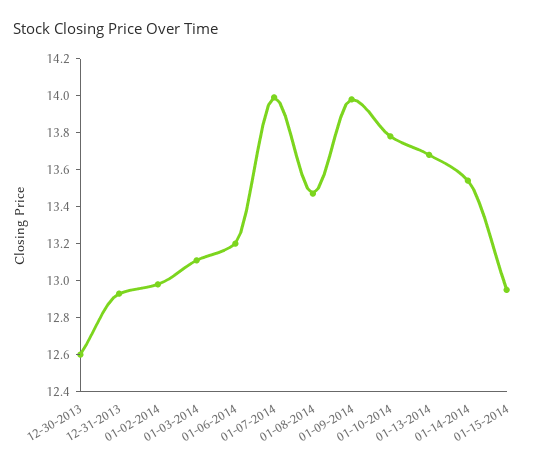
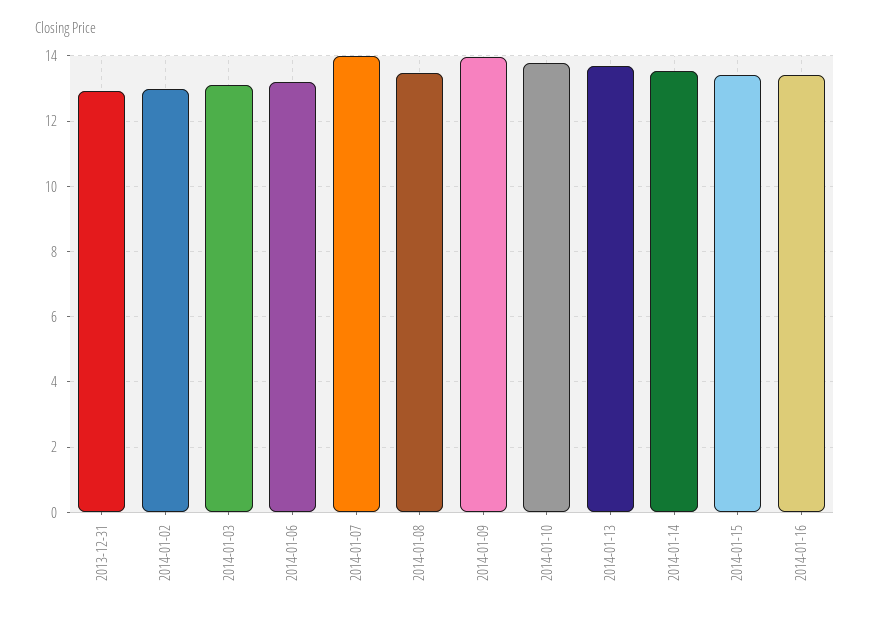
12-30-2013: 12.6 -> none
01-15-2014: 12.95 -> 13.4
2014-01-16: none -> 13.4

